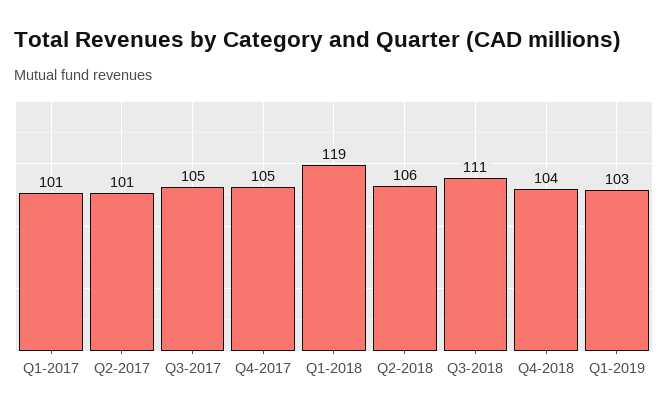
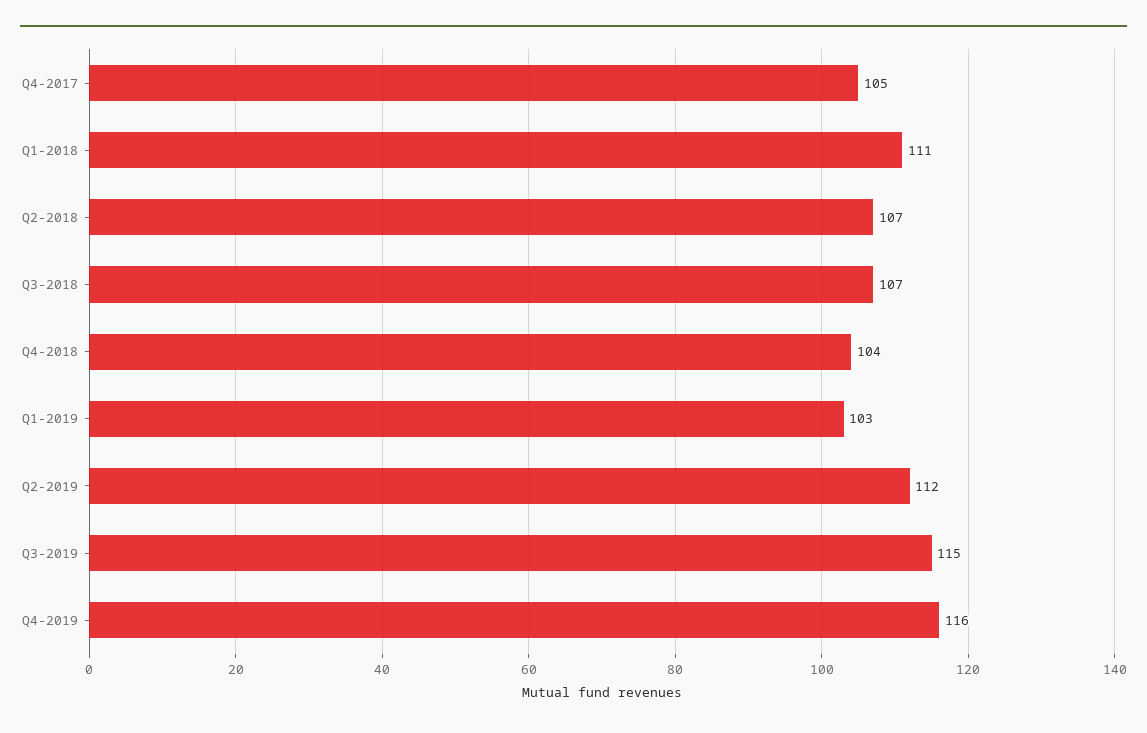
Q1-2017: 101 -> none
Q2-2017: 101 -> none
Q3-2017: 105 -> none
Q1-2018: 119 -> 111
Q2-2018: 106 -> 107
Q3-2018: 111 -> 107
Q2-2019: none -> 112
Q3-2019: none -> 115
Q4-2019: none -> 116

